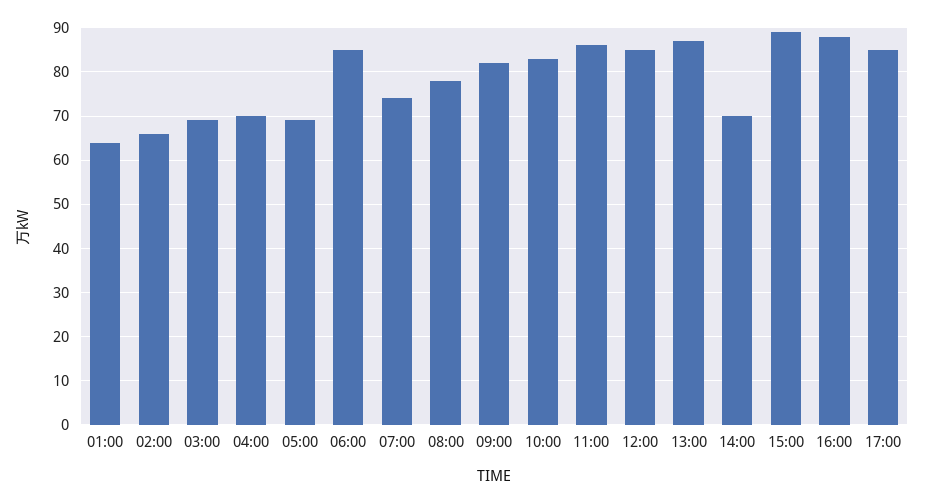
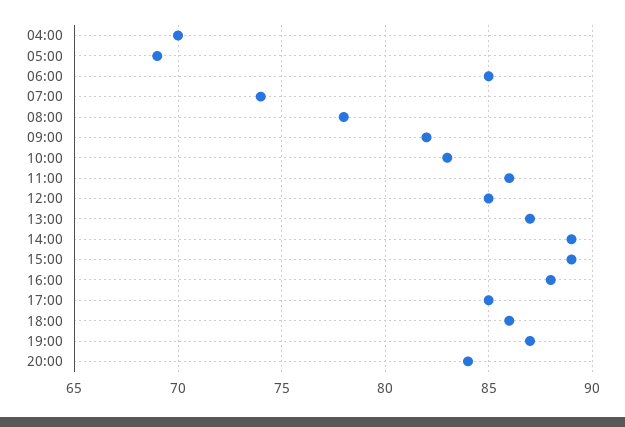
01:00: 65 -> none
02:00: 65 -> none
03:00: 70 -> none
14:00: 70 -> 89
18:00: none -> 86
19:00: none -> 87
20:00: none -> 84

